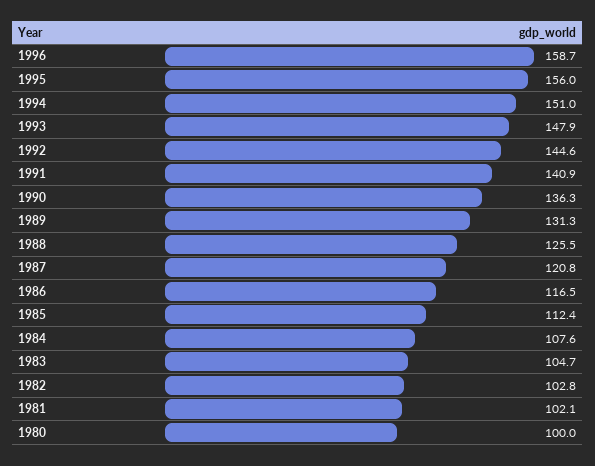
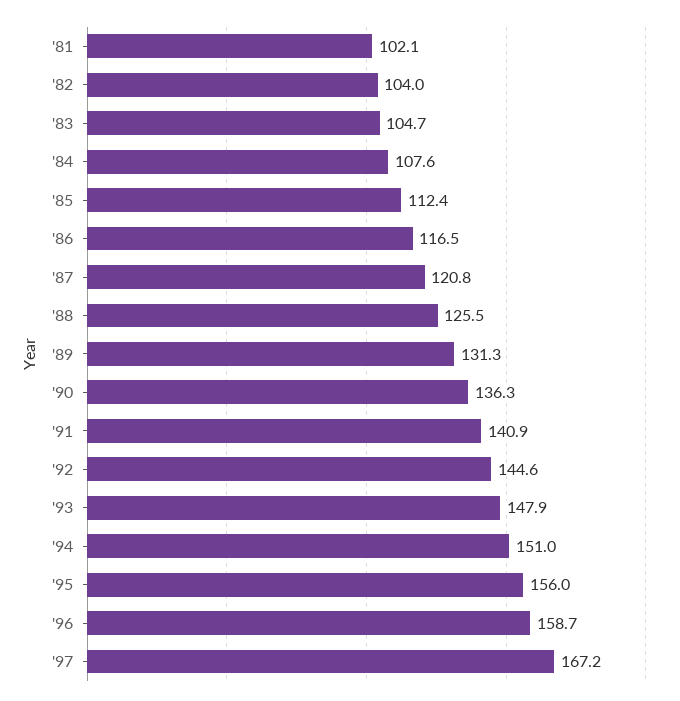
1982: 102.8 -> 104
1980: 100 -> none
'97: none -> 167.2

